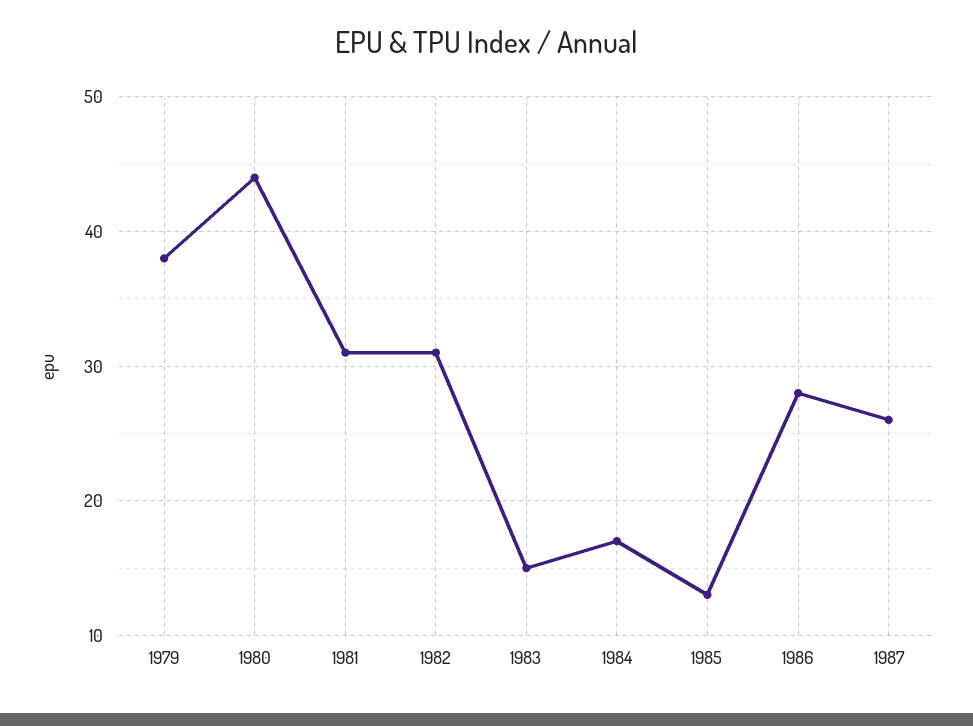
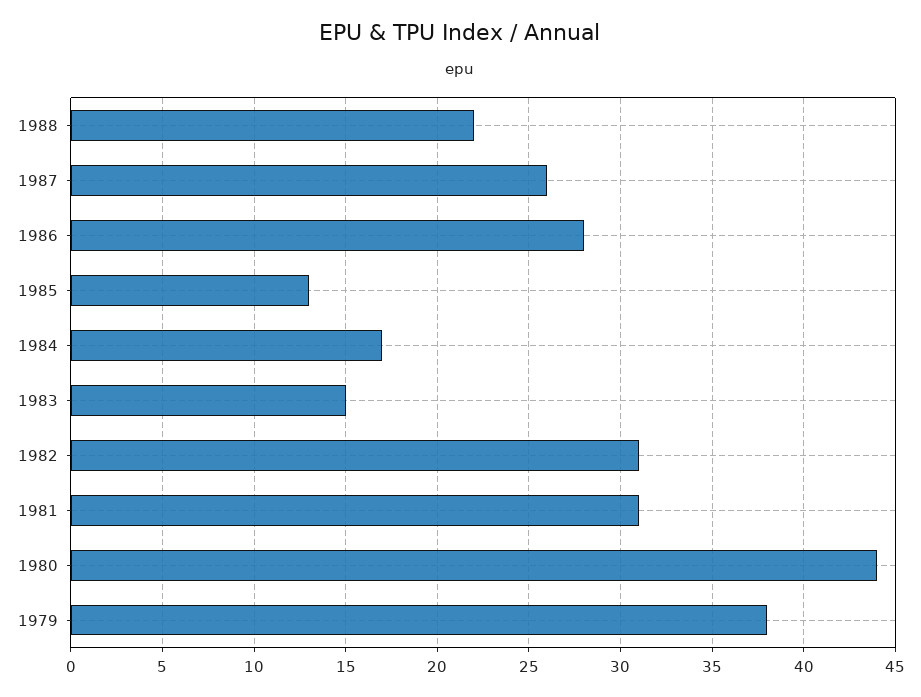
1988: none -> 22

